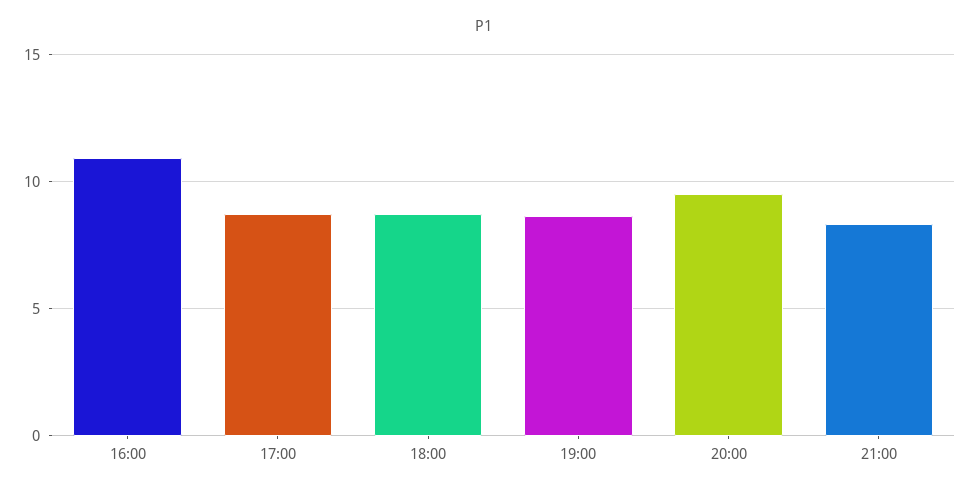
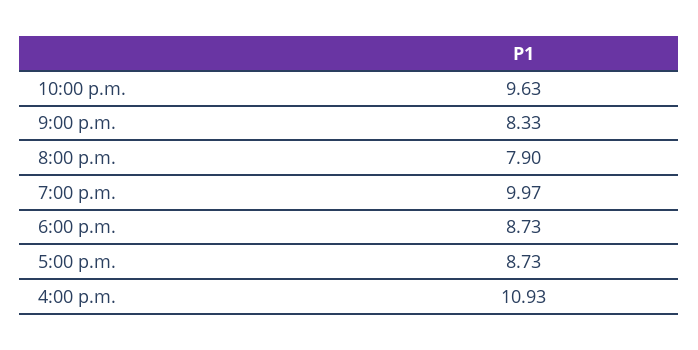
19:00: 8.5 -> 9.97
20:00: 9.5 -> 7.9
10:00 p.m.: none -> 9.63

